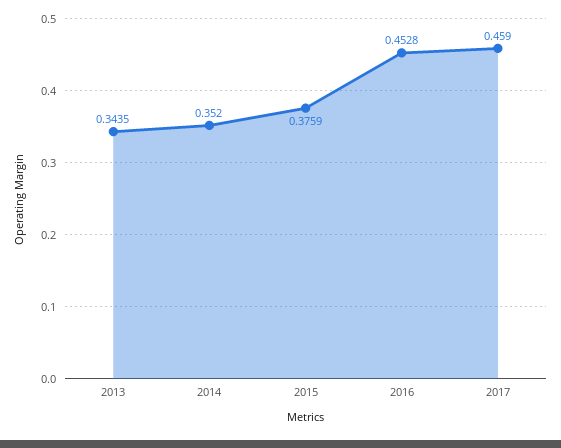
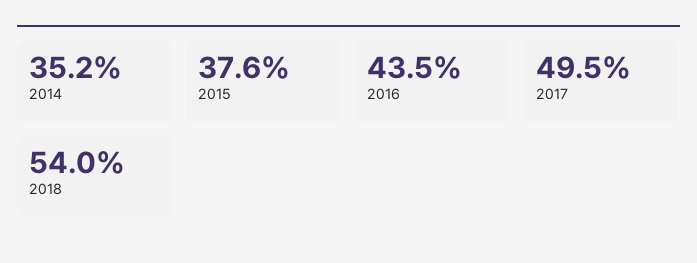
2013: 0.3435 -> none
2016: 0.4528 -> 0.435
2017: 0.459 -> 0.495
2018: none -> 0.54

